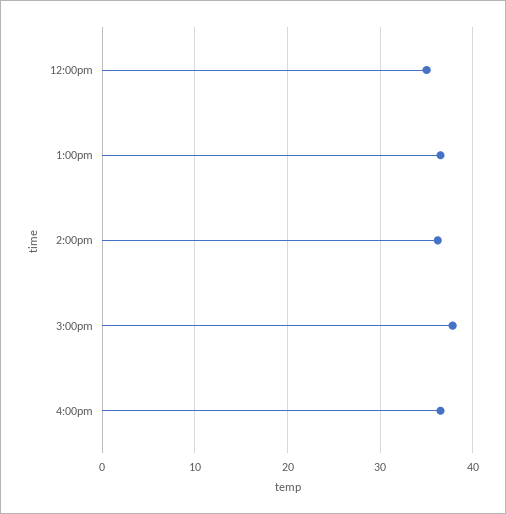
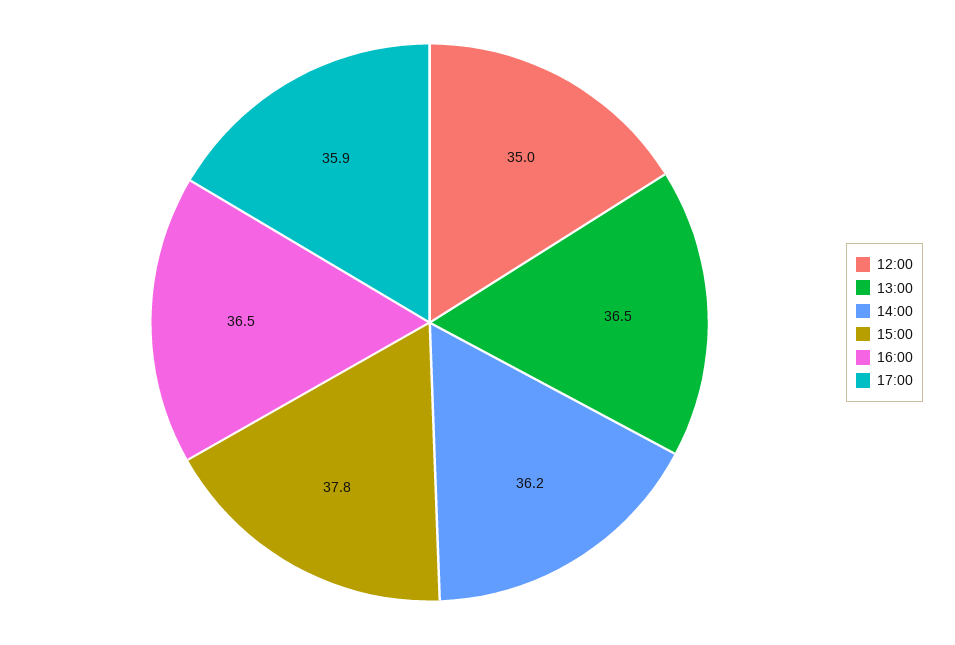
17:00: none -> 35.9

